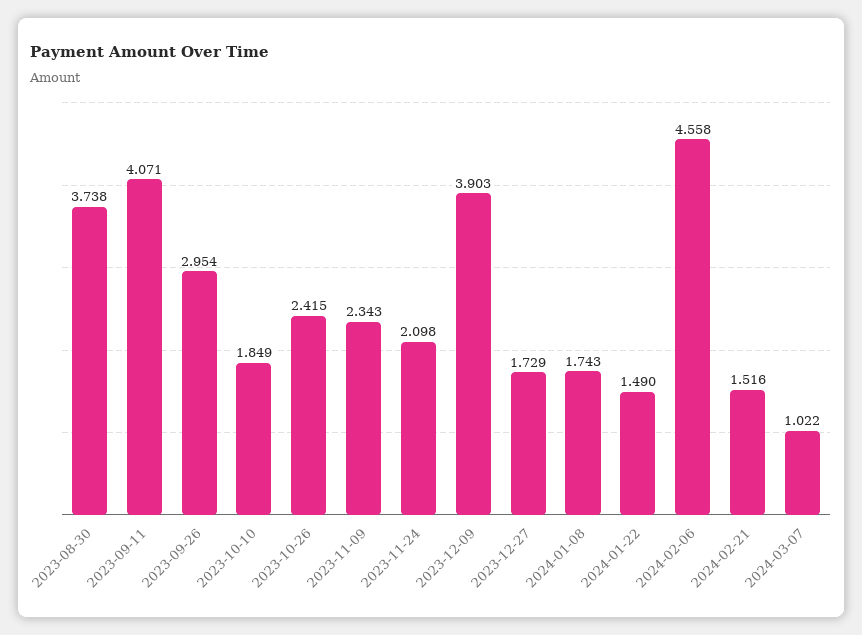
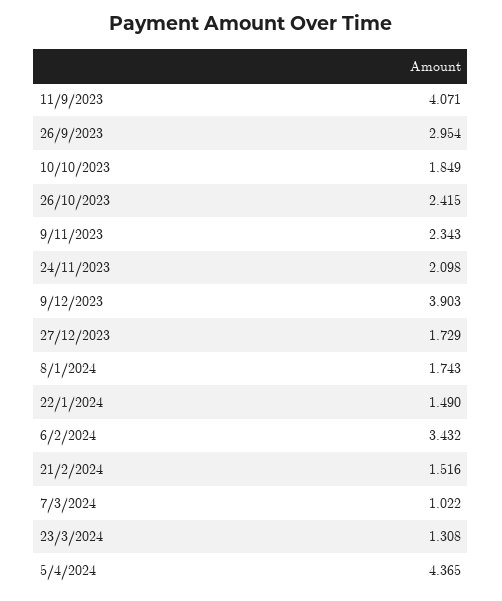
2023-08-30: 3.738 -> none
2024-02-06: 4.558 -> 3.432
23/3/2024: none -> 1.308
5/4/2024: none -> 4.365

